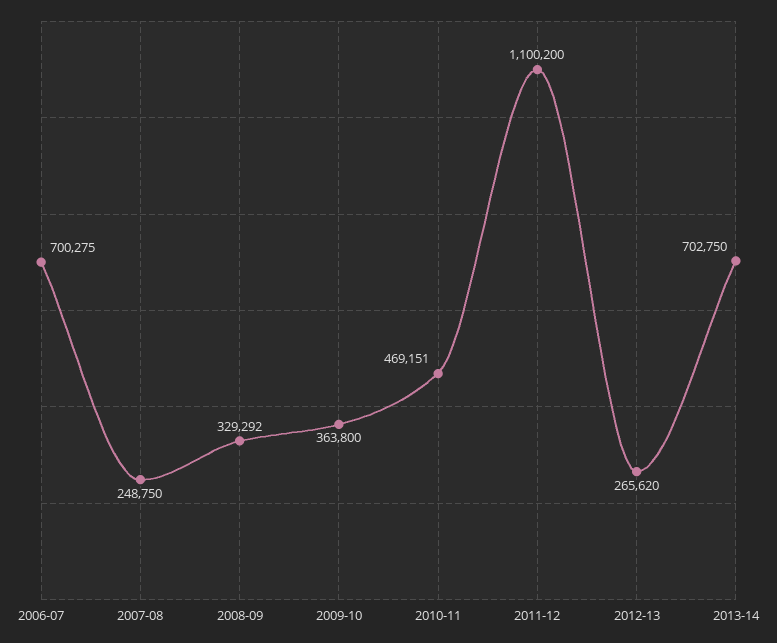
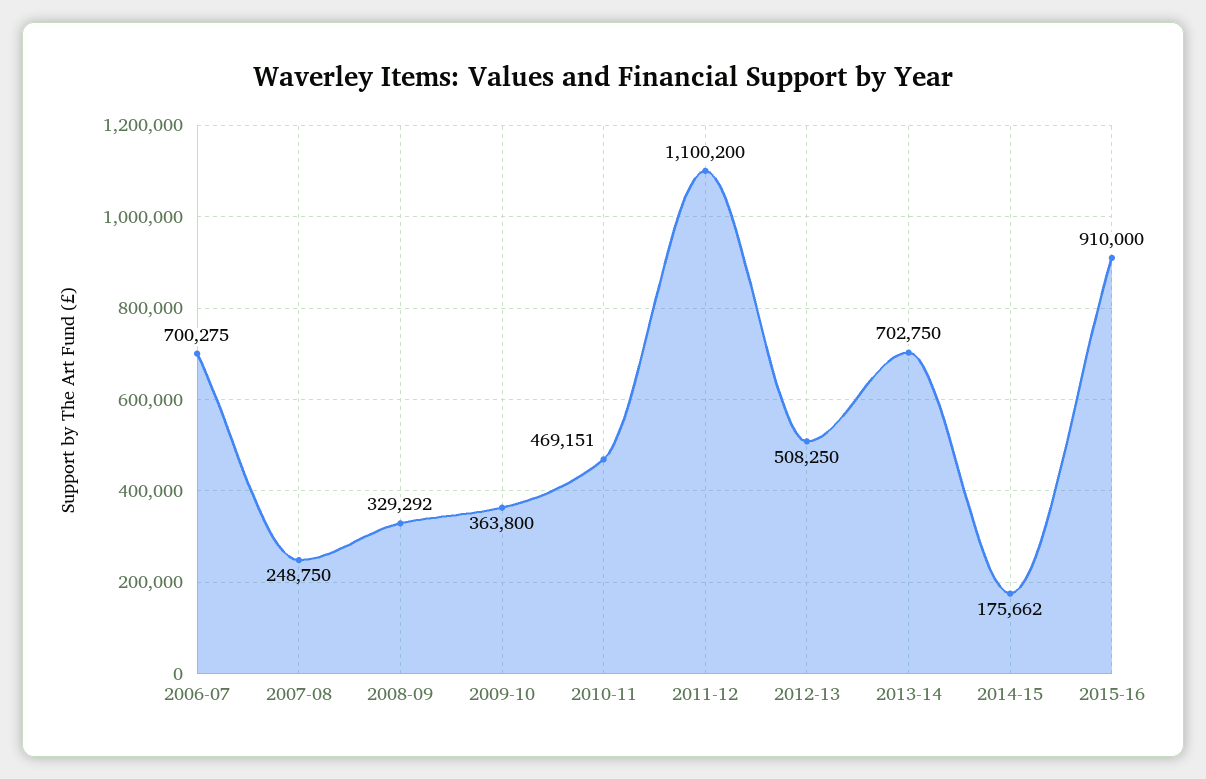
2012-13: 265620 -> 508250
2014-15: none -> 175662
2015-16: none -> 910000

